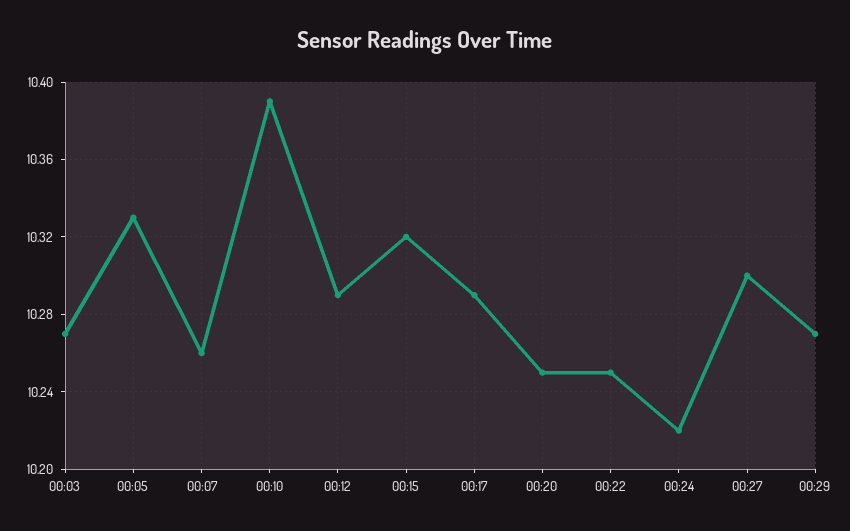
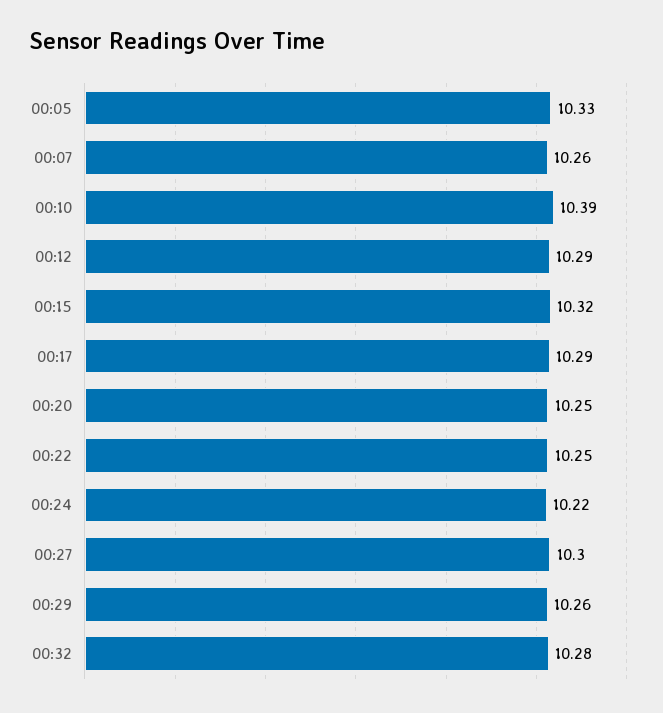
00:03: 10.27 -> none
00:29: 10.27 -> 10.26
00:32: none -> 10.28

